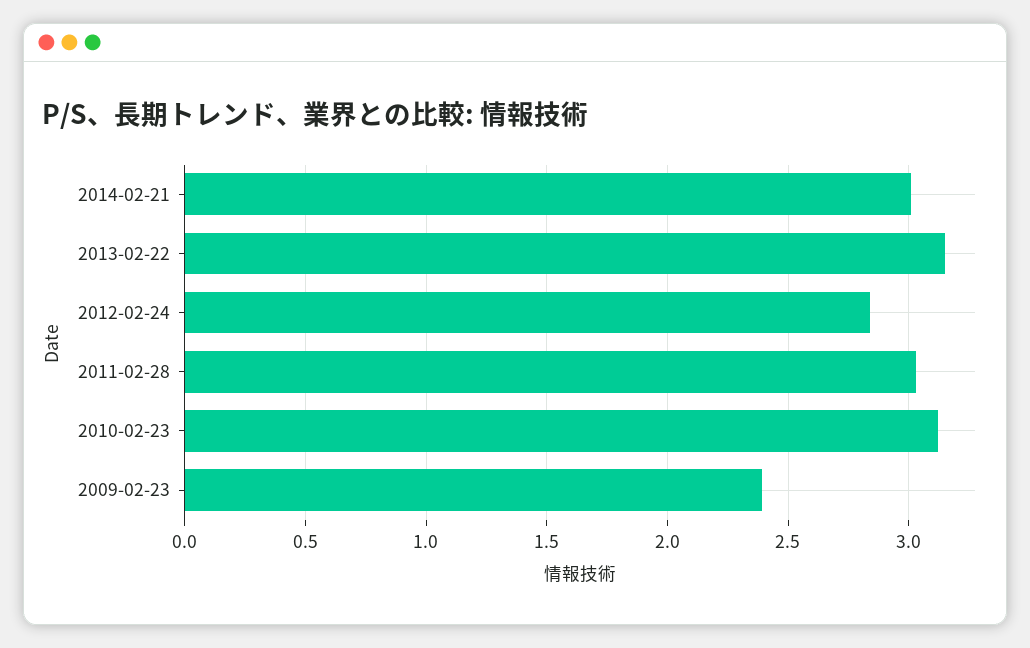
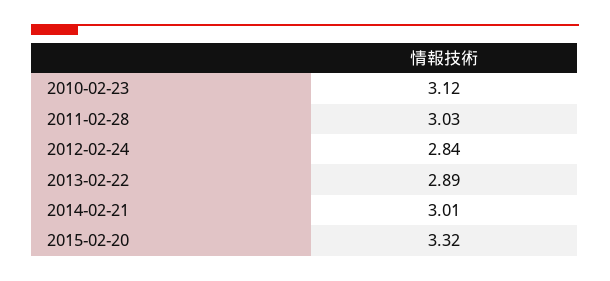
2013-02-22: 3.15 -> 2.89
2009-02-23: 2.4 -> none
2015-02-20: none -> 3.32

